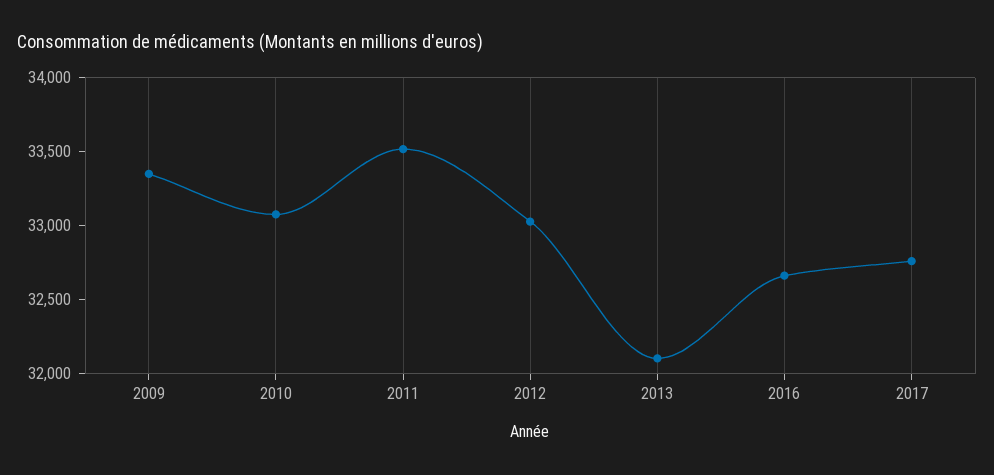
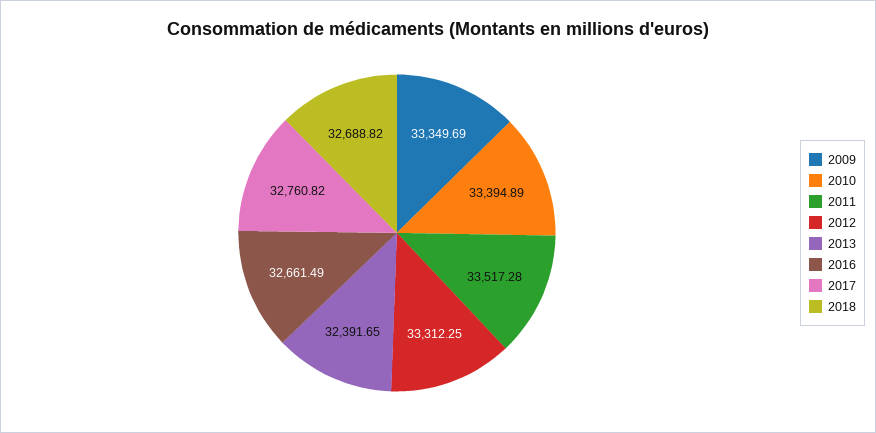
2010: 33100 -> 33394.89
2012: 33000 -> 33312.25
2013: 32100 -> 32391.65
2018: none -> 32688.82

